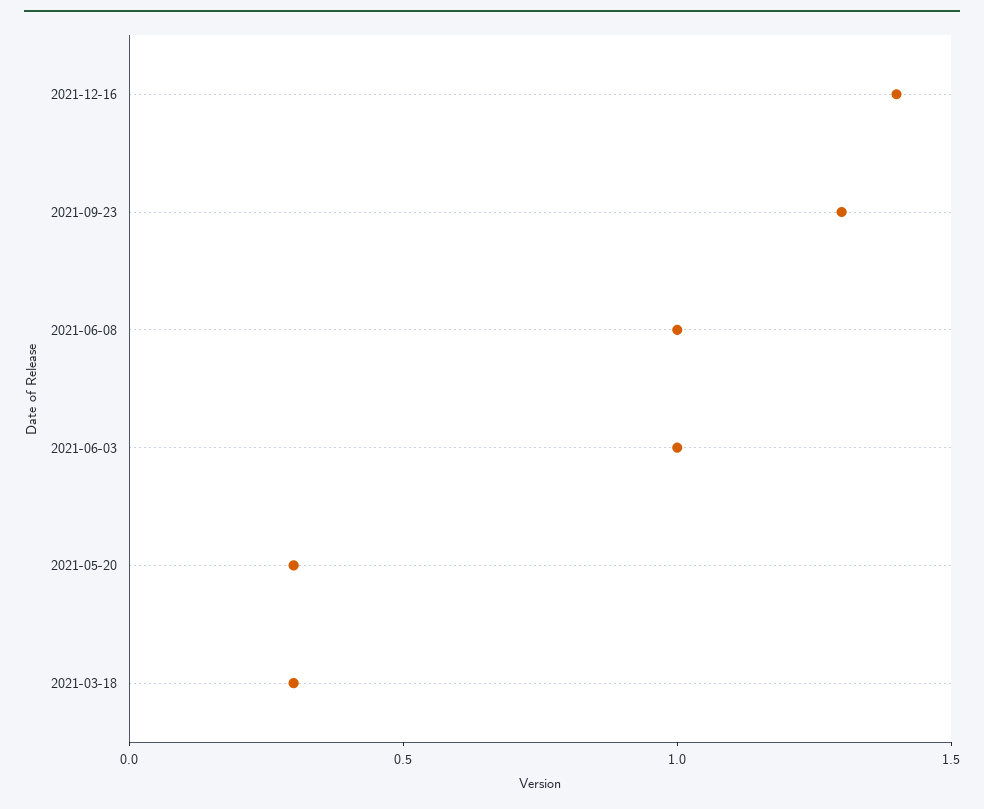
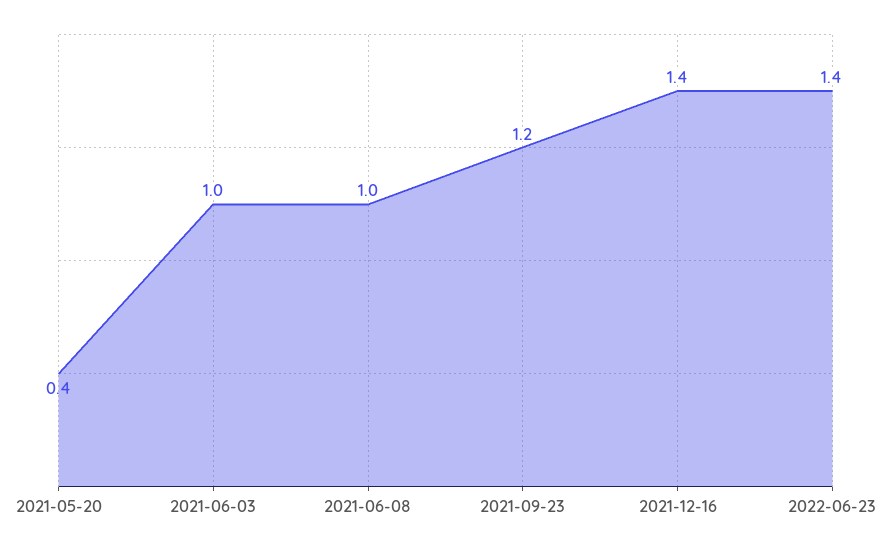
2021-09-23: 1.3 -> 1.2
2021-05-20: 0.3 -> 0.4
2021-03-18: 0.3 -> none
2022-06-23: none -> 1.4

